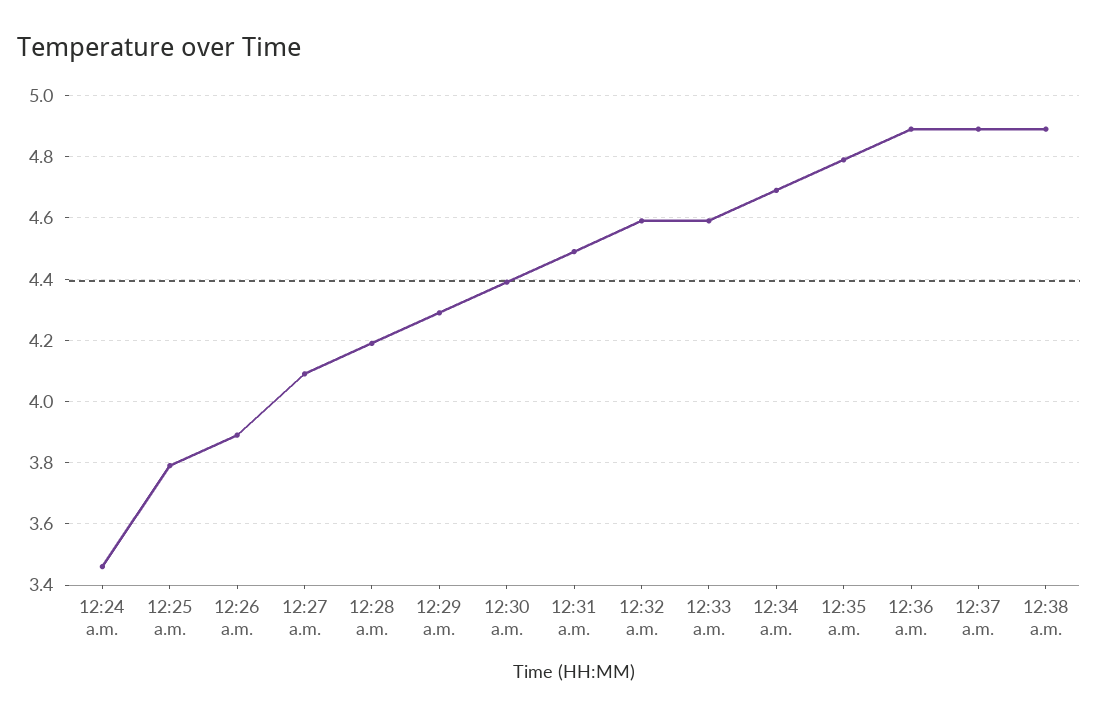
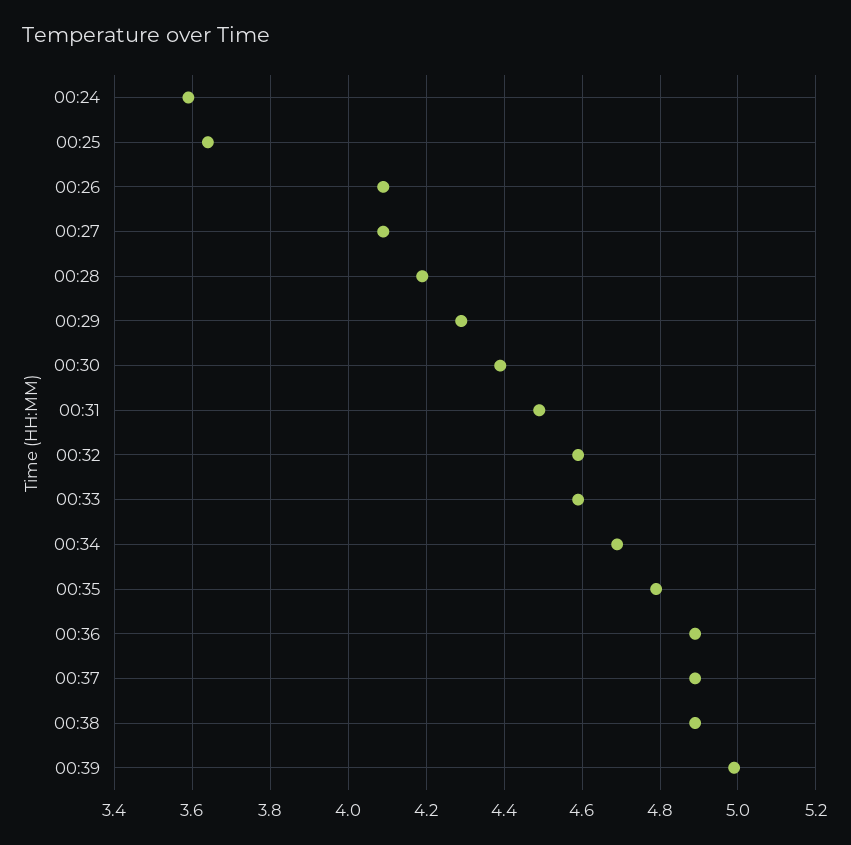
12:24 a.m.: 3.45 -> 3.6
12:25 a.m.: 3.8 -> 3.65
12:26 a.m.: 3.9 -> 4.1
00:39: none -> 5

